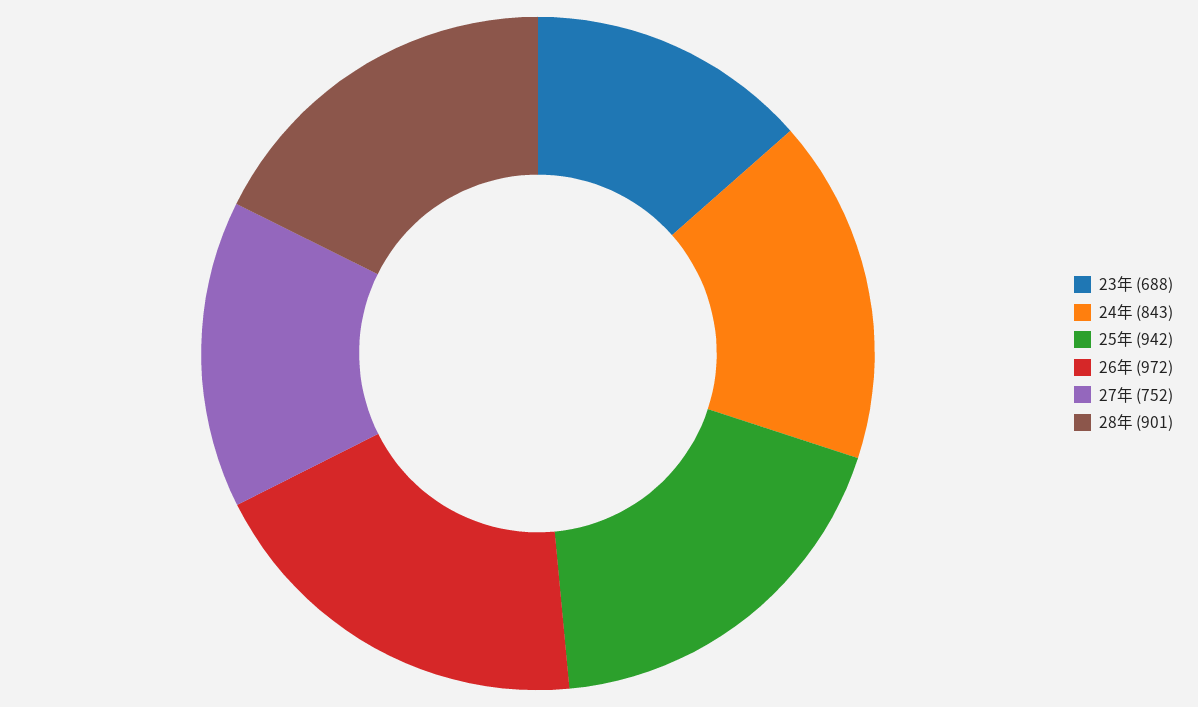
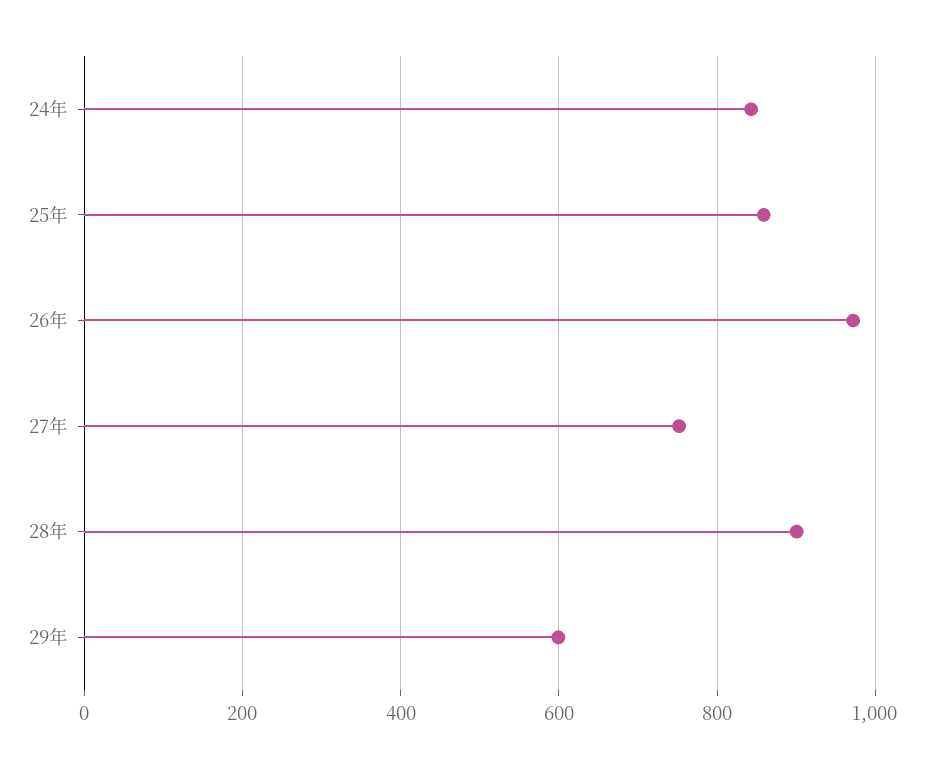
23年: 688 -> none
25年: 942 -> 860
29年: none -> 600

